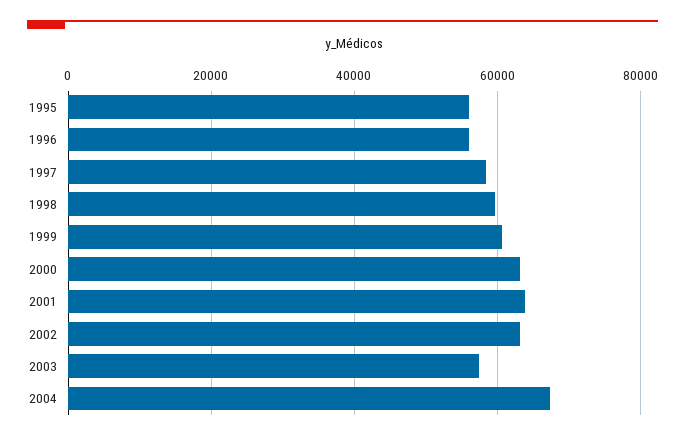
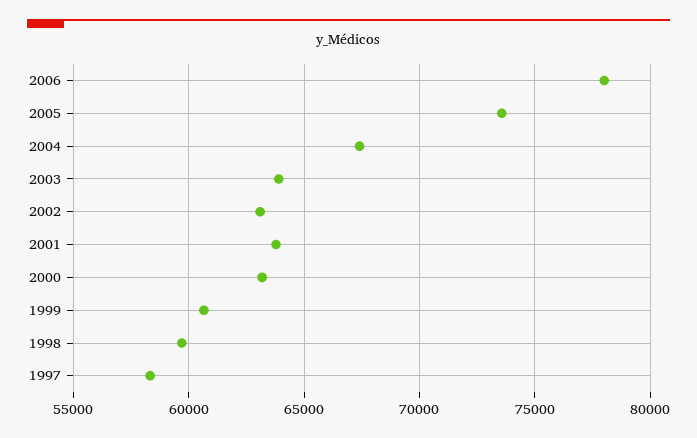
1995: 56000 -> none
1996: 56000 -> none
2003: 58000 -> 64000
2006: none -> 78000
2005: none -> 73500

